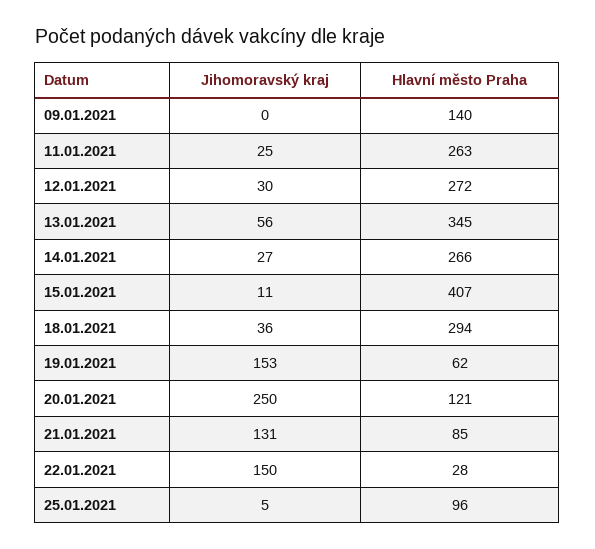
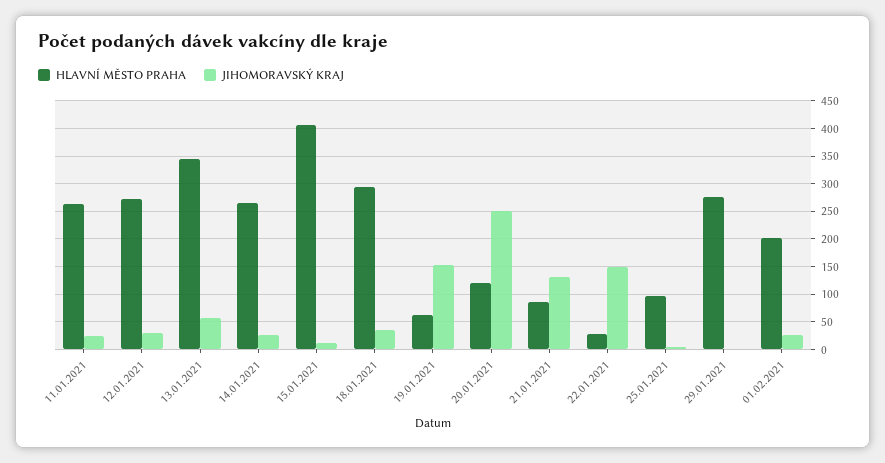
Jihomoravský kraj, 09.01.2021: 0 -> none
Hlavní město Praha, 09.01.2021: 140 -> none
Hlavní město Praha, 29.01.2021: none -> 275
Jihomoravský kraj, 29.01.2021: none -> 0
Hlavní město Praha, 01.02.2021: none -> 200
Jihomoravský kraj, 01.02.2021: none -> 25

